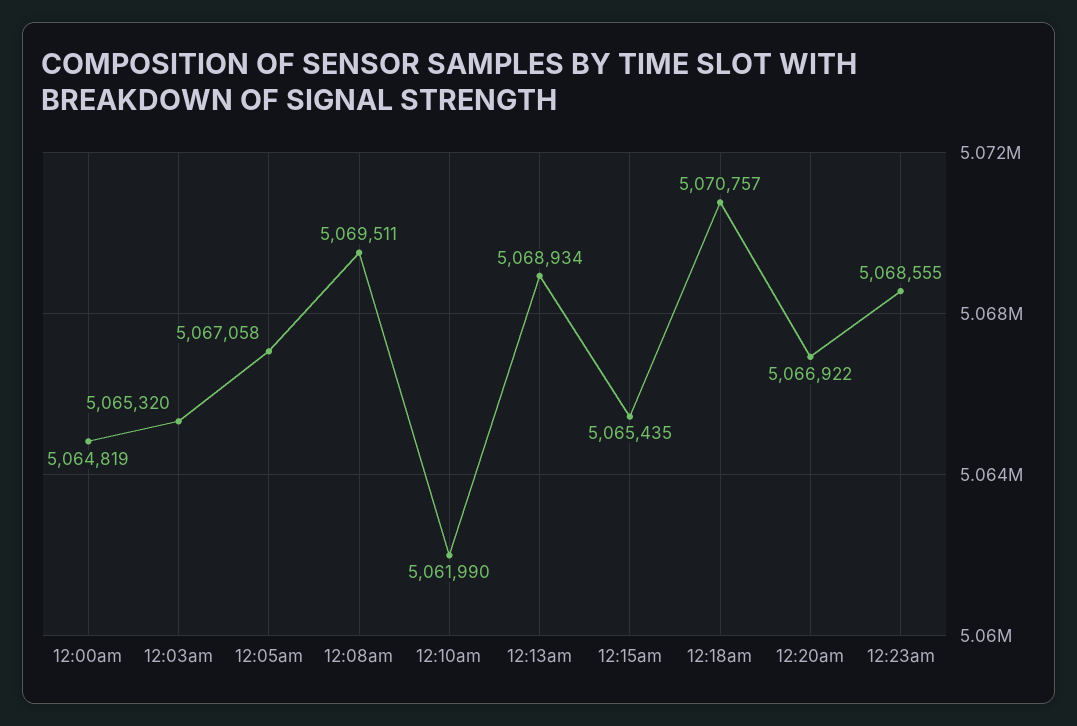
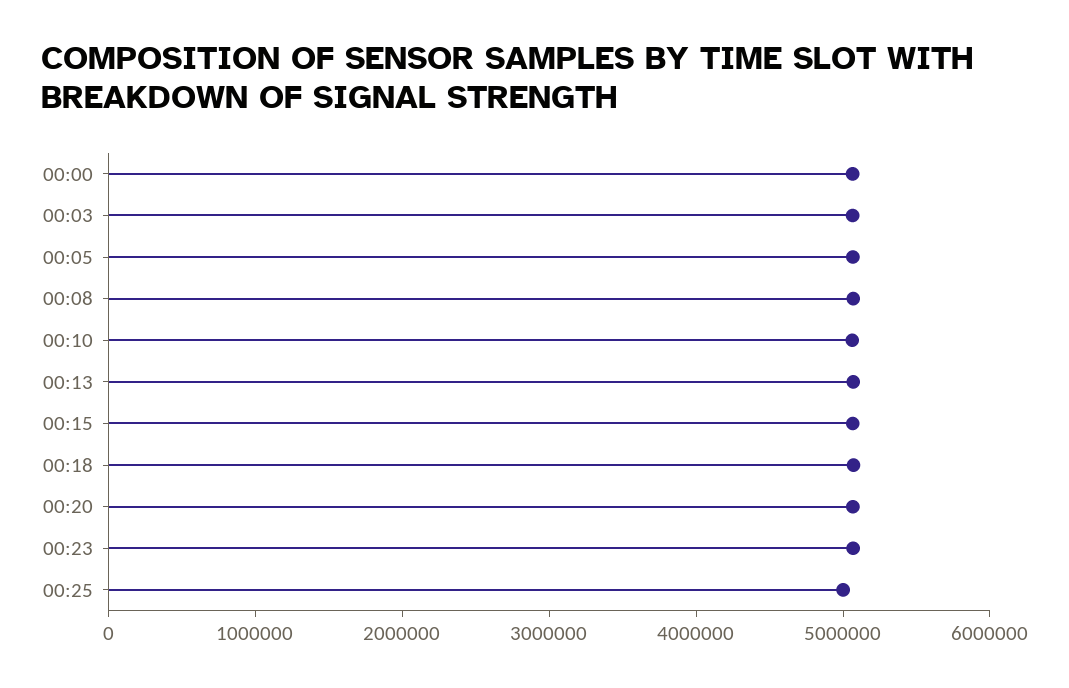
00:25: none -> 5000000

